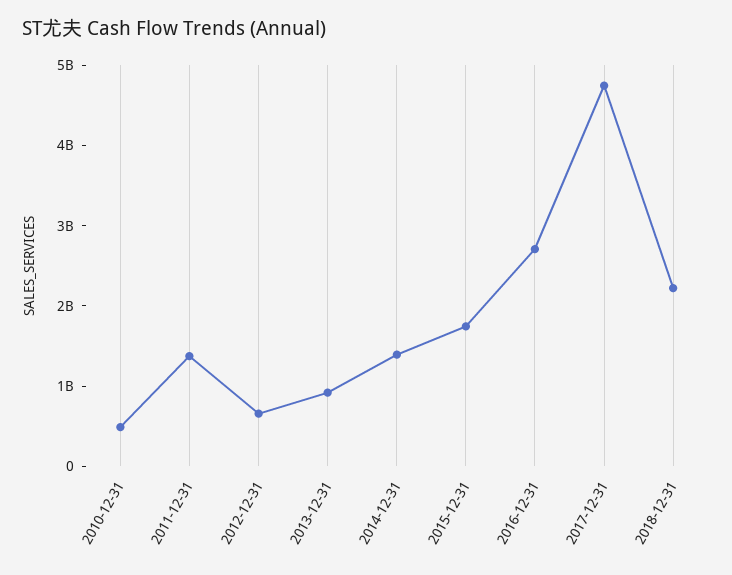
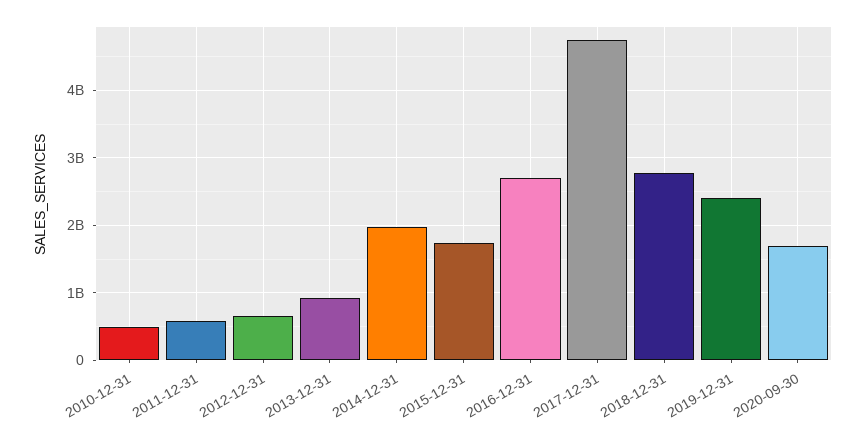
2011-12-31: 1400000000 -> 600000000
2014-12-31: 1400000000 -> 2000000000
2018-12-31: 2200000000 -> 2800000000
2019-12-31: none -> 2400000000
2020-09-30: none -> 1700000000

